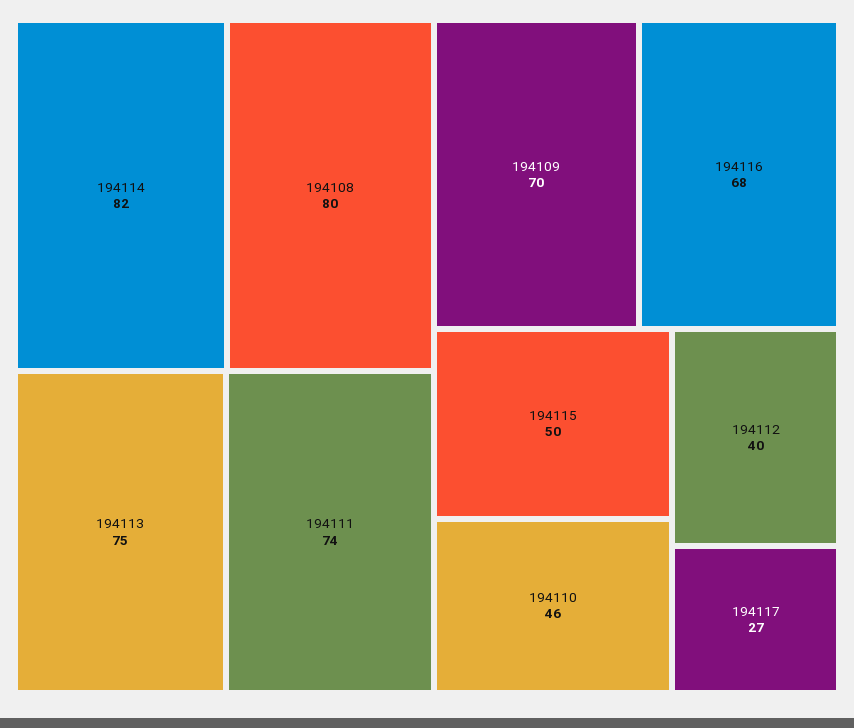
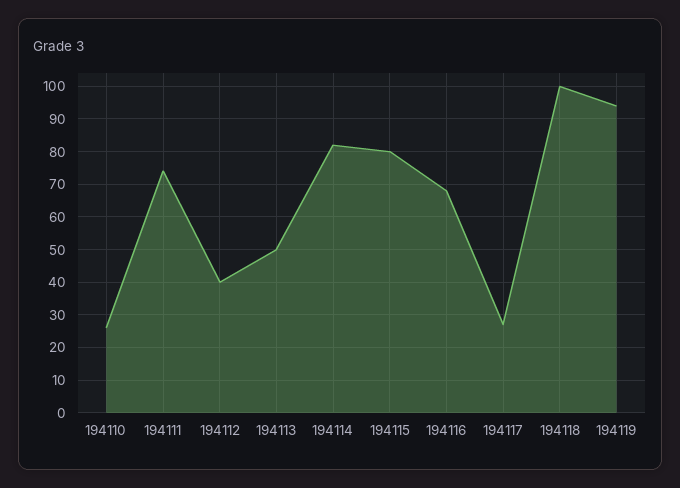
194108: 80 -> none
194113: 75 -> 50
194109: 70 -> none
194115: 50 -> 80
194110: 46 -> 25
194118: none -> 100
194119: none -> 95

